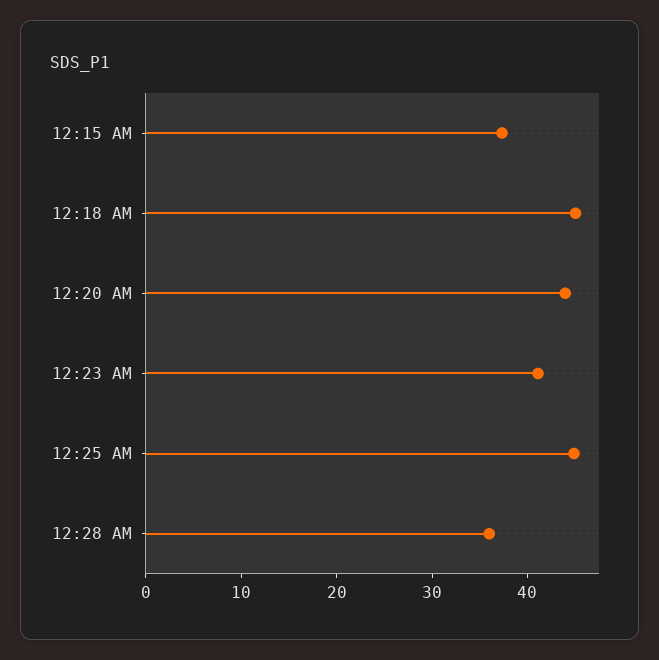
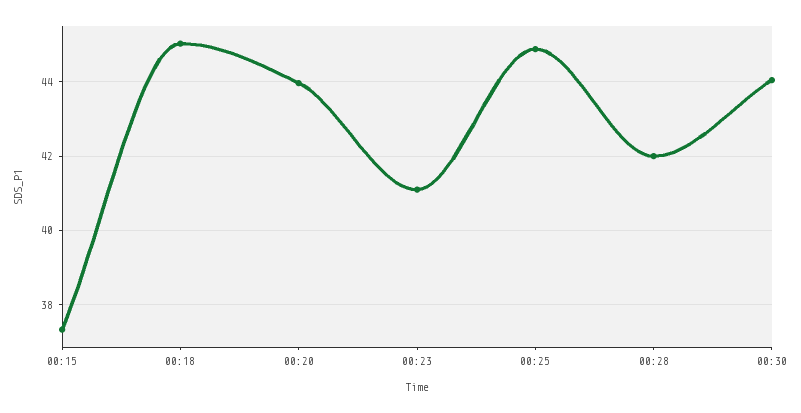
12:28 AM: 36 -> 42
00:30: none -> 44

